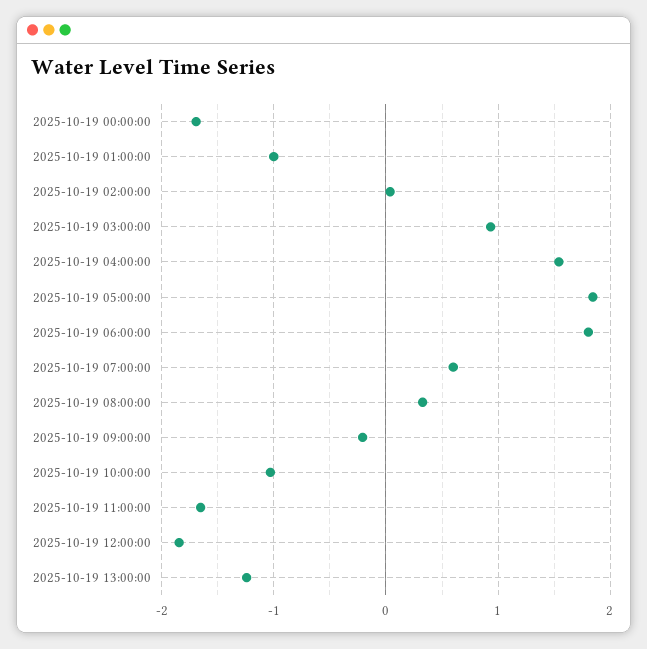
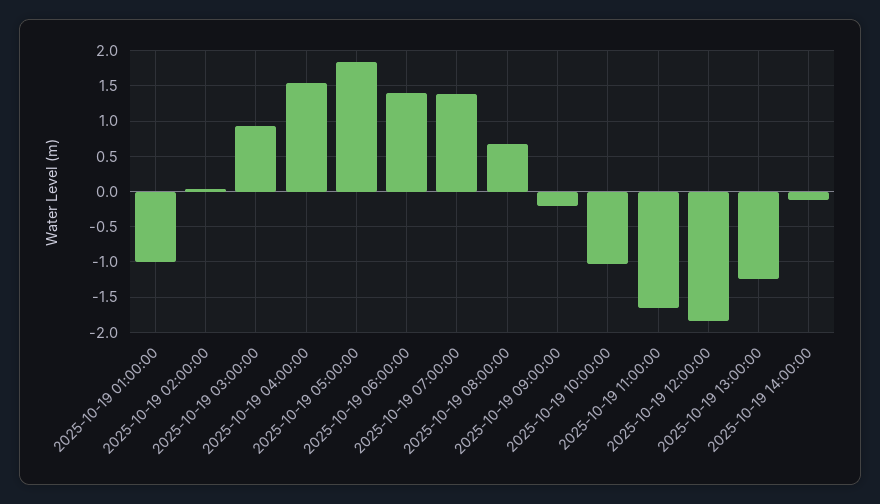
2025-10-19 00:00:00: -1.7 -> none
2025-10-19 06:00:00: 1.8 -> 1.4
2025-10-19 07:00:00: 0.6 -> 1.4
2025-10-19 08:00:00: 0.3 -> 0.7
2025-10-19 14:00:00: none -> -0.1

